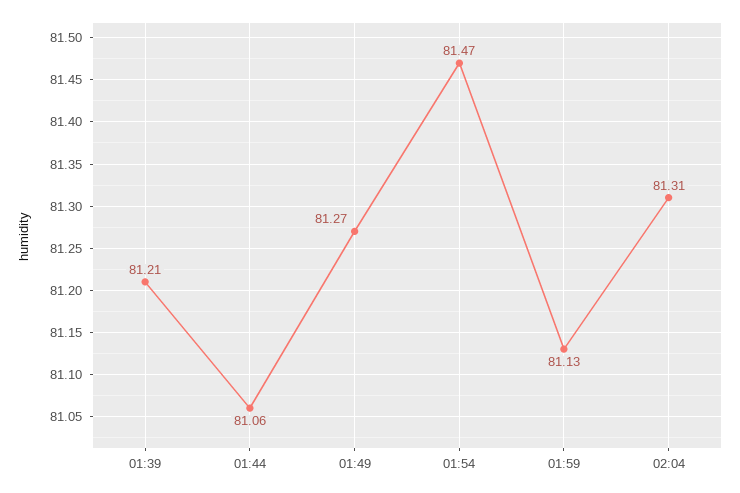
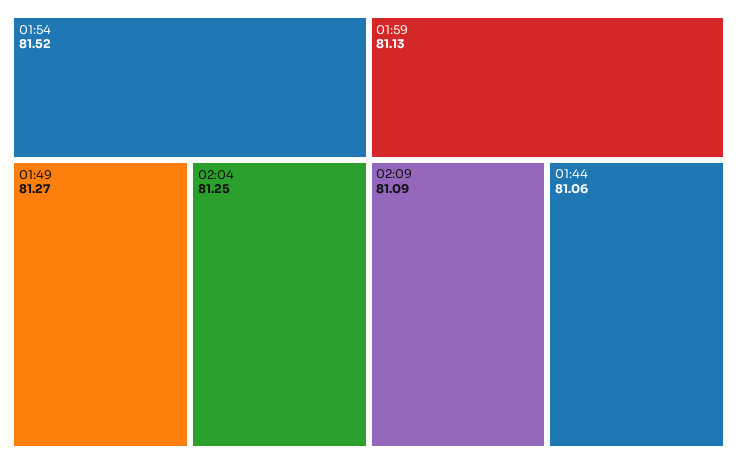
01:39: 81.21 -> none
01:54: 81.47 -> 81.52
02:04: 81.31 -> 81.25
02:09: none -> 81.09

